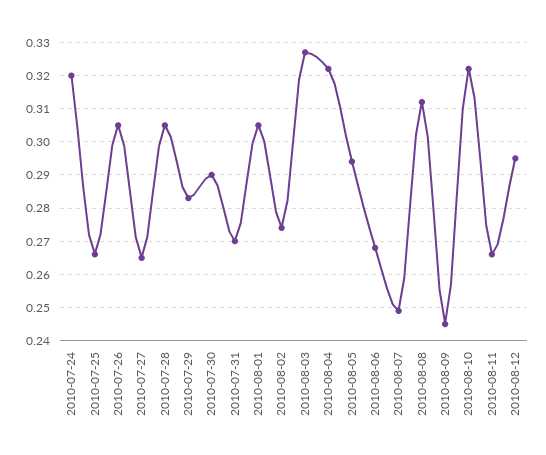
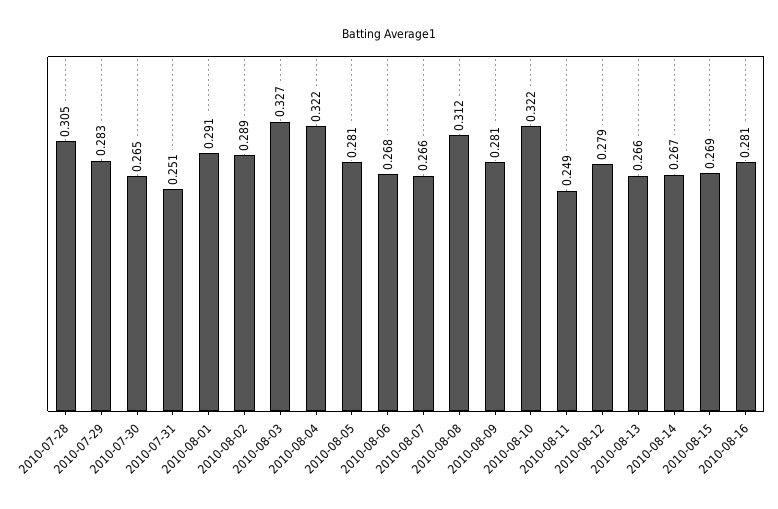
2010-07-24: 0.32 -> none
2010-07-25: 0.265 -> none
2010-07-26: 0.305 -> none
2010-07-27: 0.265 -> none
2010-07-30: 0.29 -> 0.265
2010-07-31: 0.27 -> 0.251
2010-08-01: 0.305 -> 0.291
2010-08-02: 0.275 -> 0.289
2010-08-05: 0.295 -> 0.281
2010-08-07: 0.25 -> 0.266
2010-08-09: 0.245 -> 0.281
2010-08-11: 0.265 -> 0.249
2010-08-12: 0.295 -> 0.279
2010-08-13: none -> 0.266
2010-08-14: none -> 0.267
2010-08-15: none -> 0.269
2010-08-16: none -> 0.281

